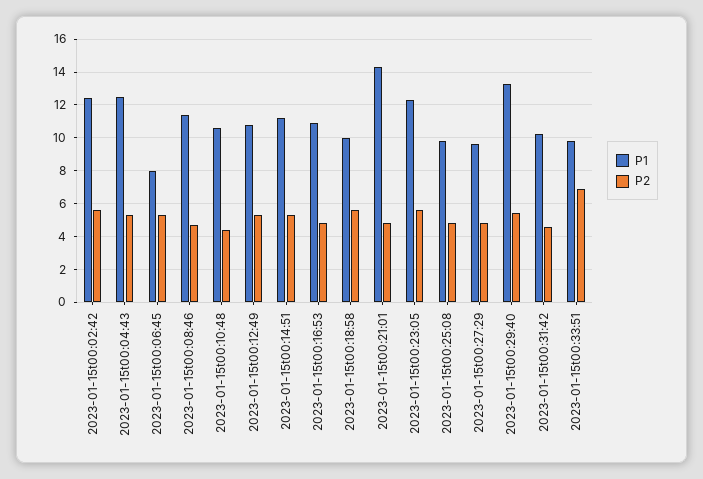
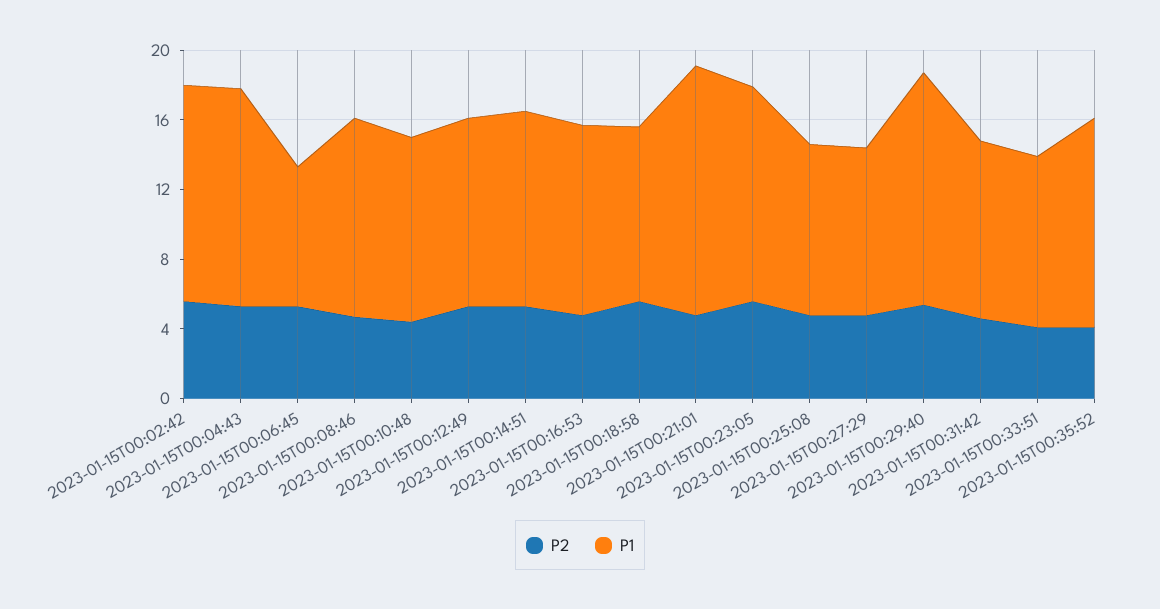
P2, 2023-01-15t00:33:51: 7 -> 4
P2, 2023-01-15T00:35:52: none -> 4
P1, 2023-01-15T00:35:52: none -> 12

